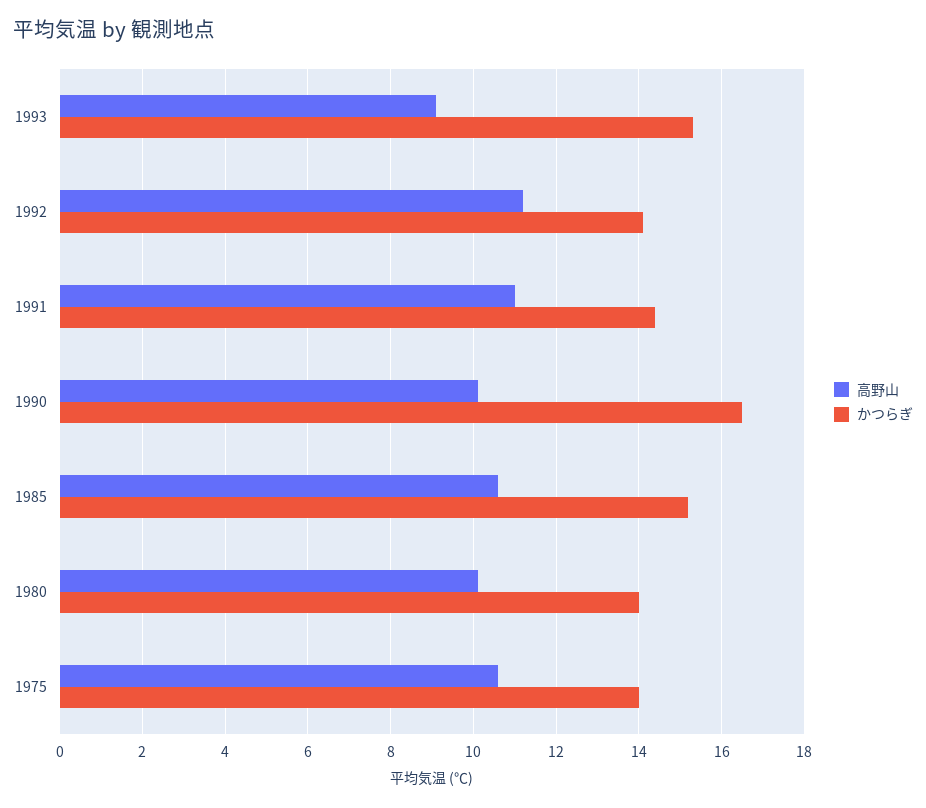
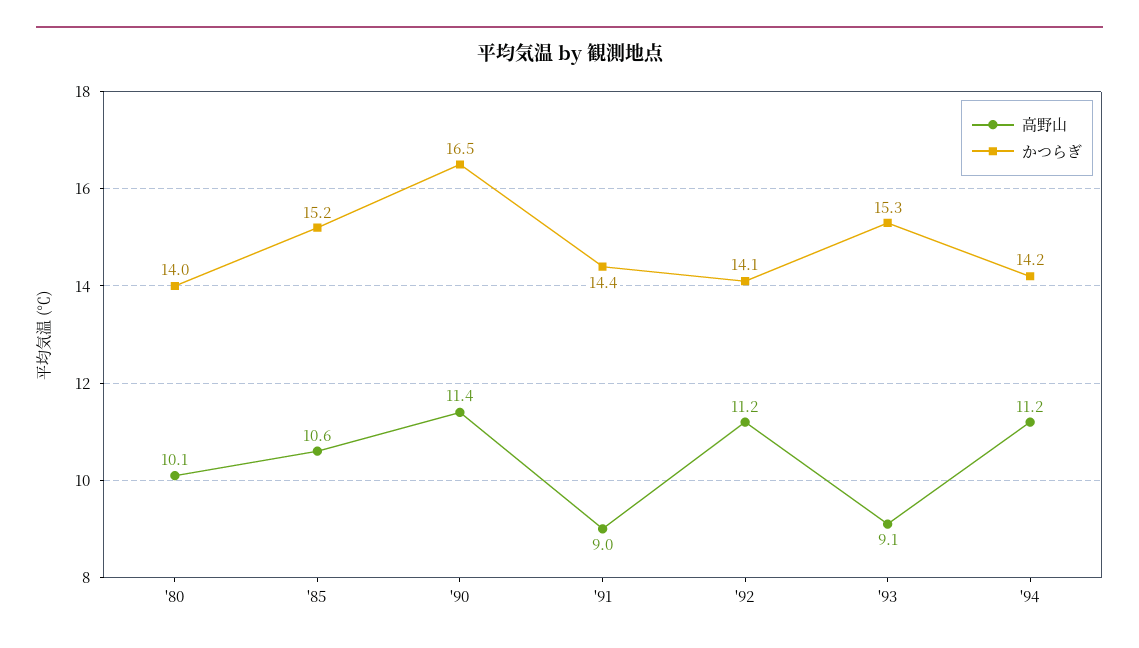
高野山, 1991: 11 -> 9
高野山, 1990: 10 -> 11.4
高野山, 1975: 10.5 -> none
かつらぎ, 1975: 14 -> none
高野山, '94: none -> 11.2
かつらぎ, '94: none -> 14.2

